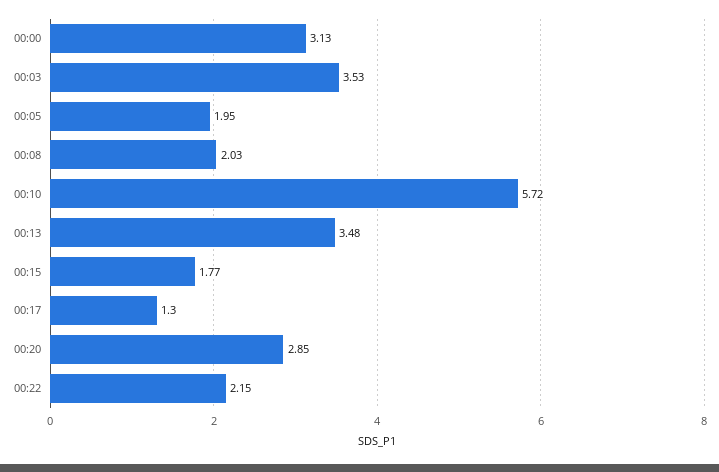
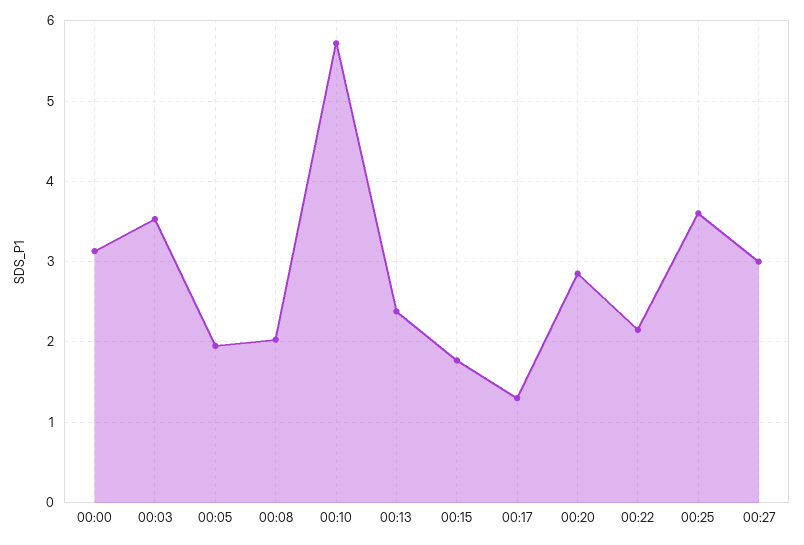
00:13: 3.48 -> 2.4
00:25: none -> 3.6
00:27: none -> 3

